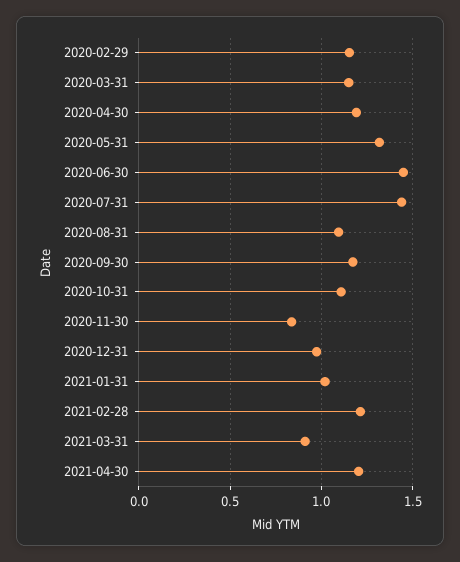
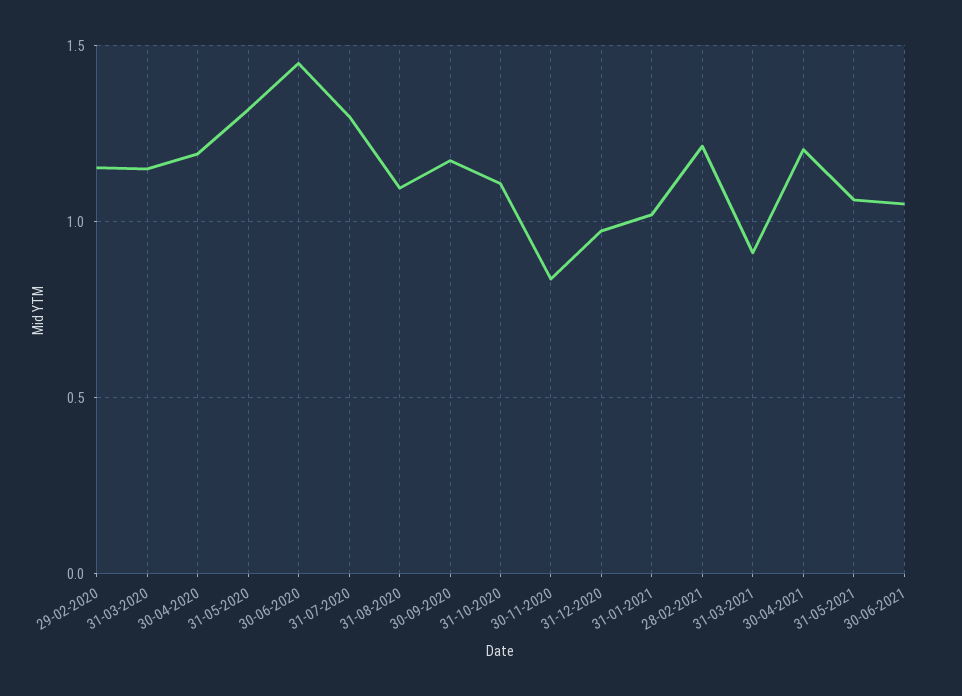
2020-07-31: 1.45 -> 1.3
31-05-2021: none -> 1.05
30-06-2021: none -> 1.05

